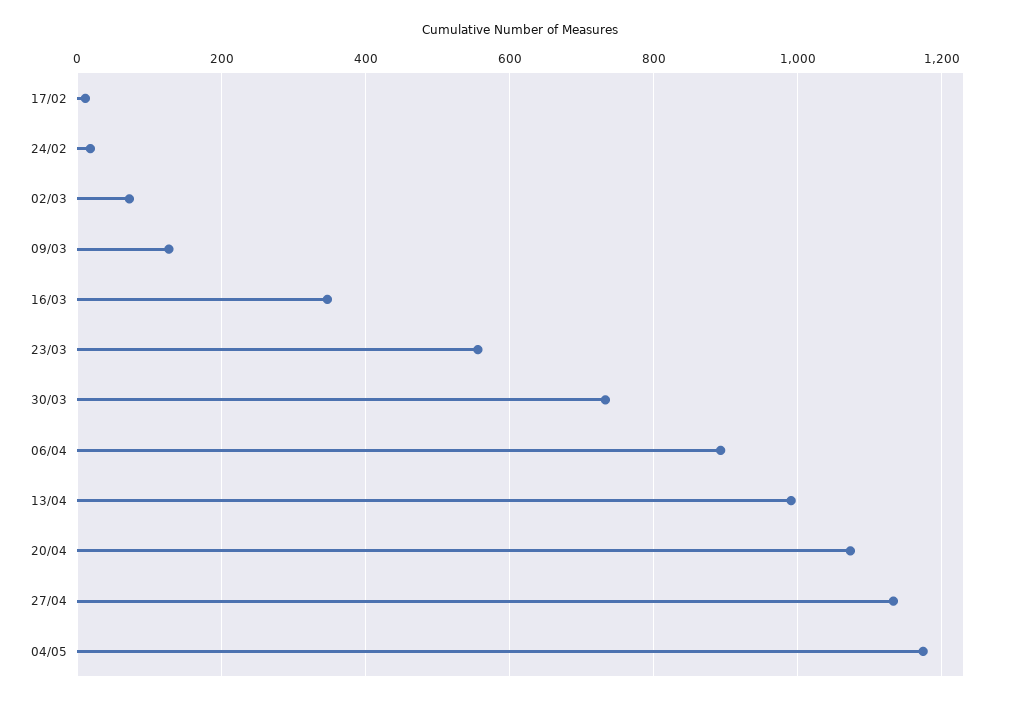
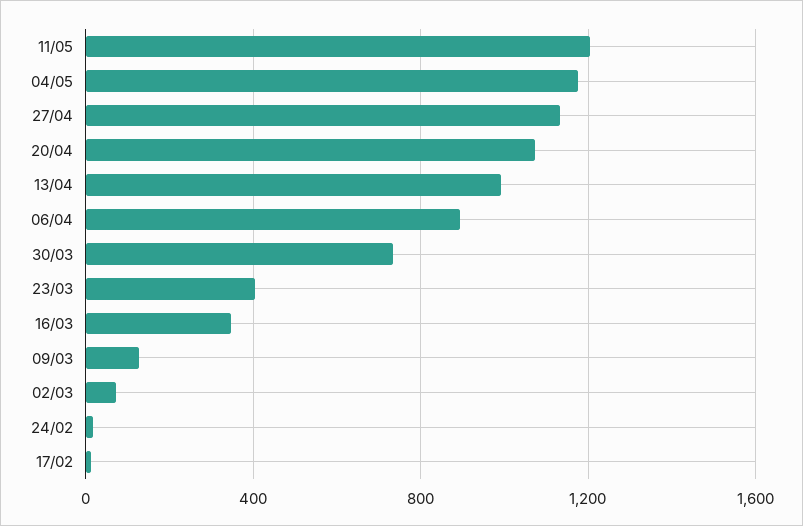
23/03: 560 -> 400
11/05: none -> 1200

